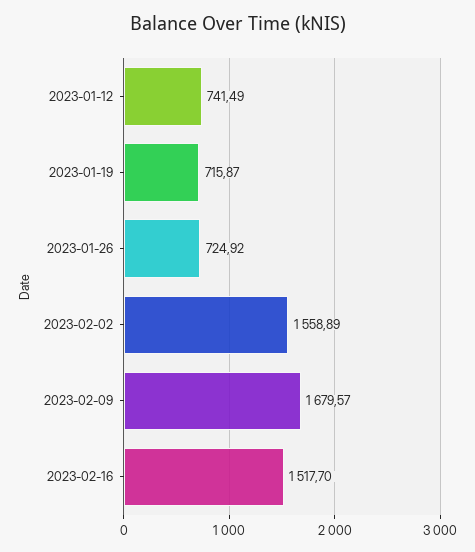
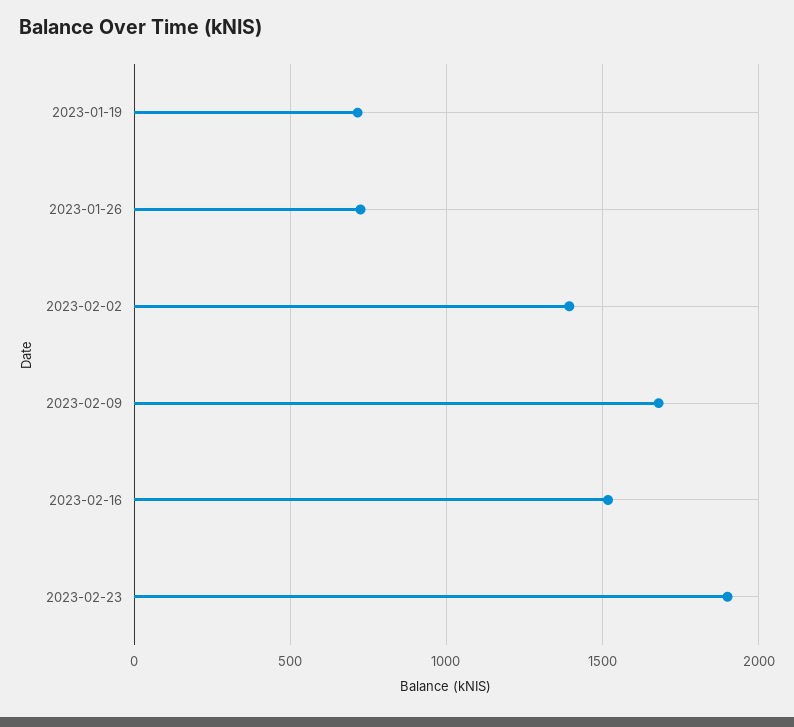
2023-01-12: 741.49 -> none
2023-02-02: 1558.89 -> 1400
2023-02-23: none -> 1900

